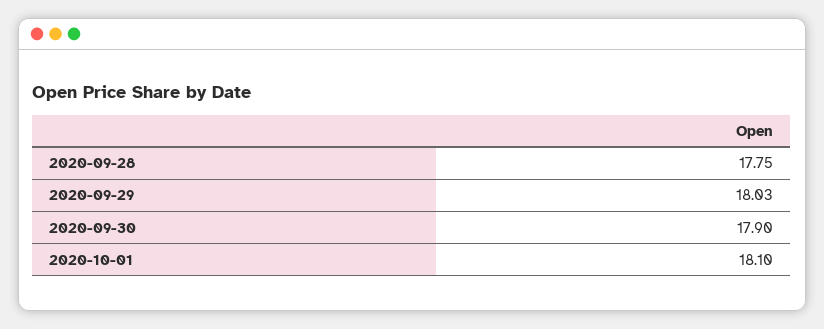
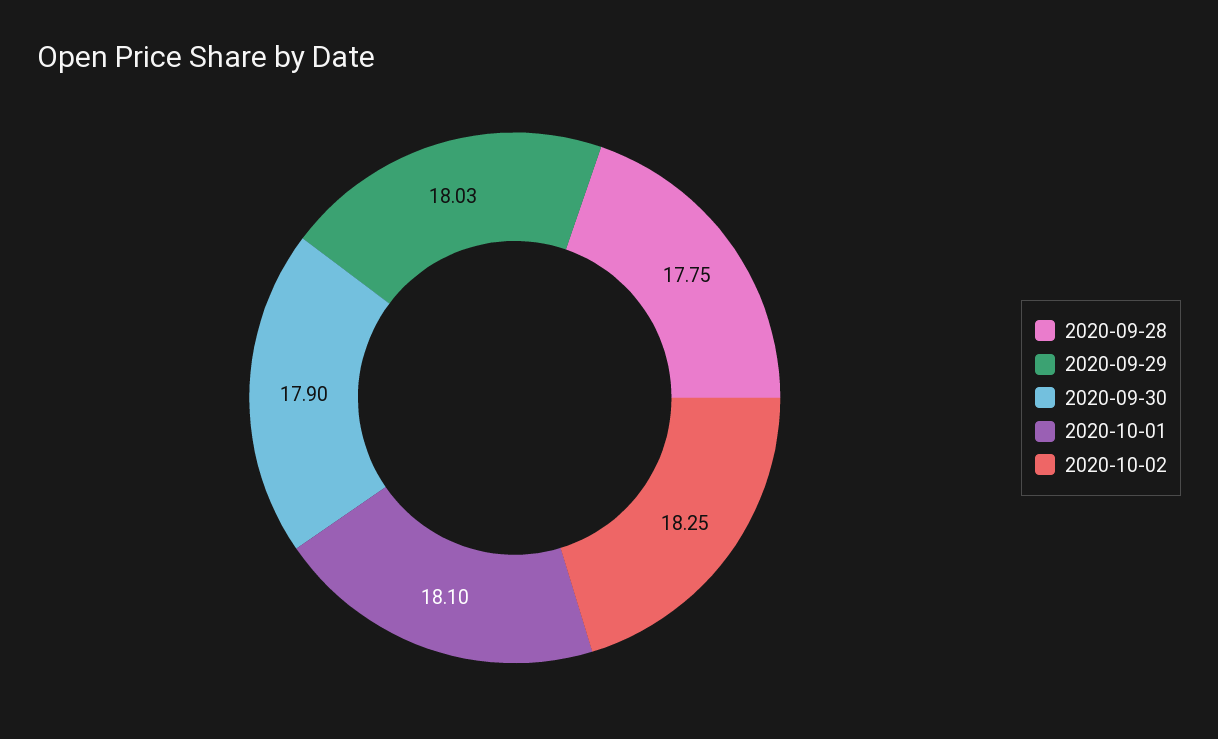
2020-10-02: none -> 18.25

